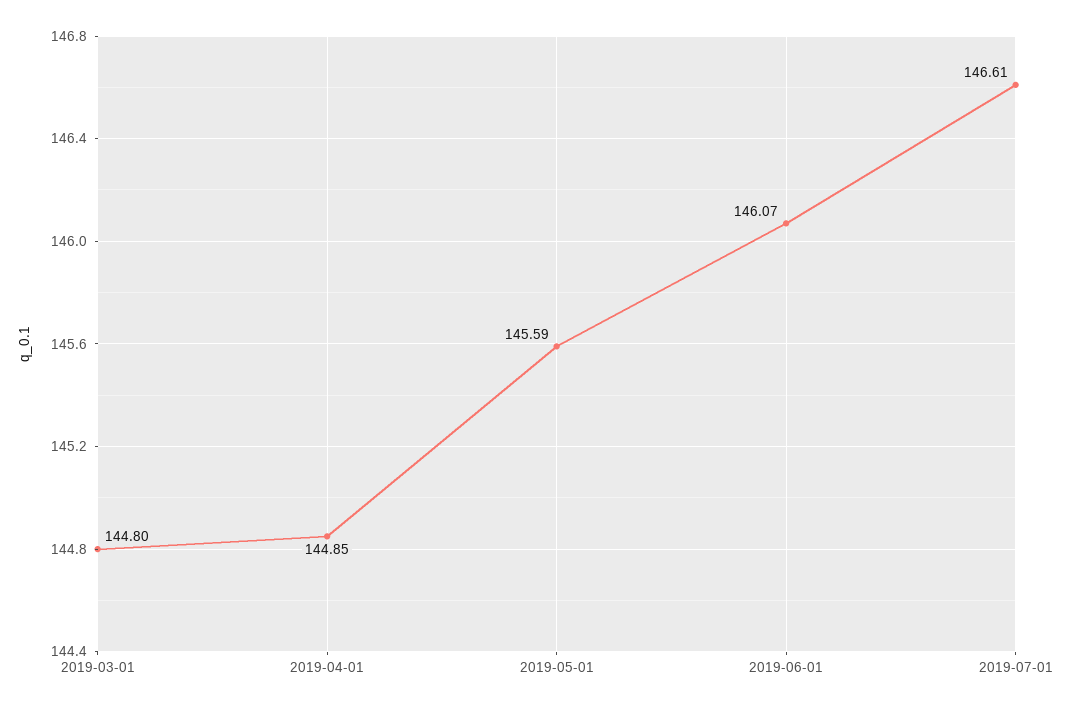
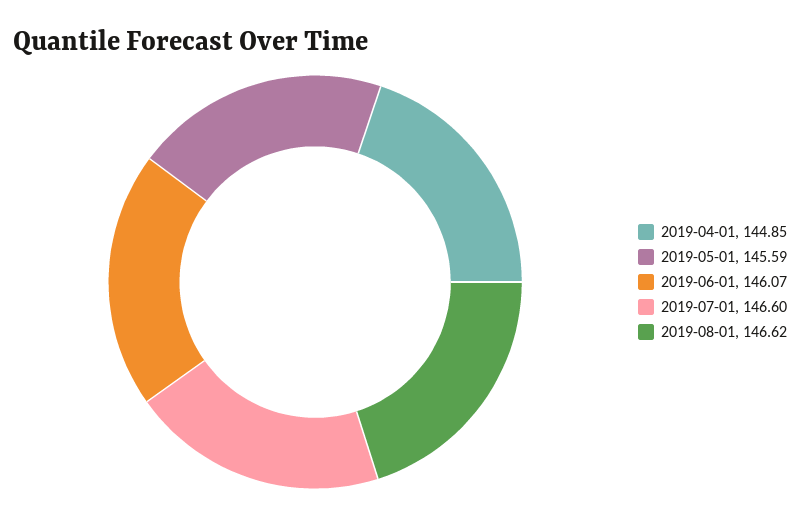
2019-03-01: 144.8 -> none
2019-07-01: 146.61 -> 146.6
2019-08-01: none -> 146.62

